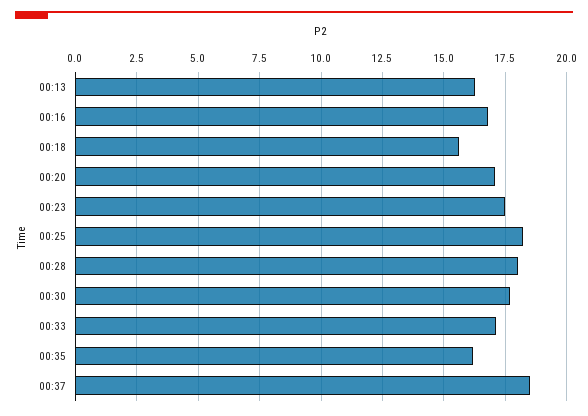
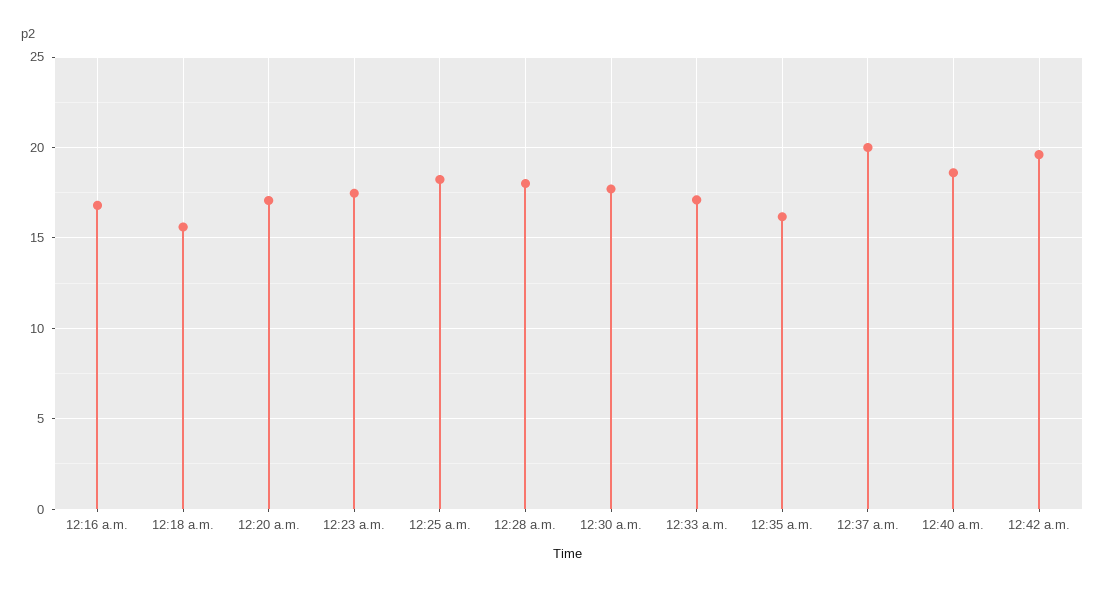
00:13: 16.25 -> none
00:37: 18.5 -> 20
12:40 a.m.: none -> 18.5
12:42 a.m.: none -> 19.5

